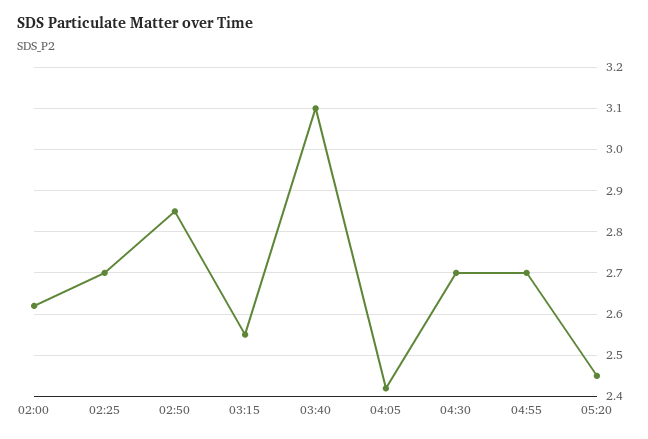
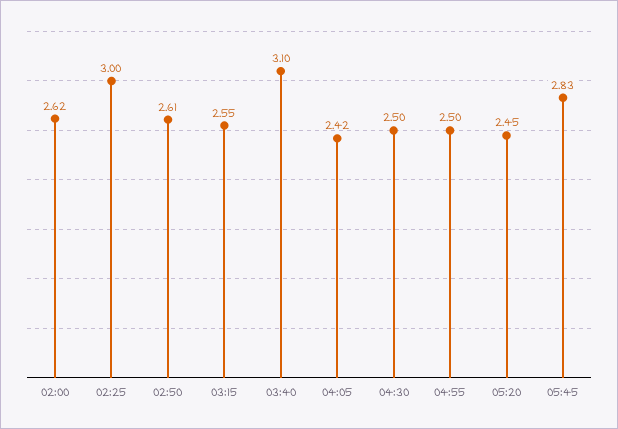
02:25: 2.7 -> 3
02:50: 2.85 -> 2.61
04:30: 2.7 -> 2.5
04:55: 2.7 -> 2.5
05:45: none -> 2.83

